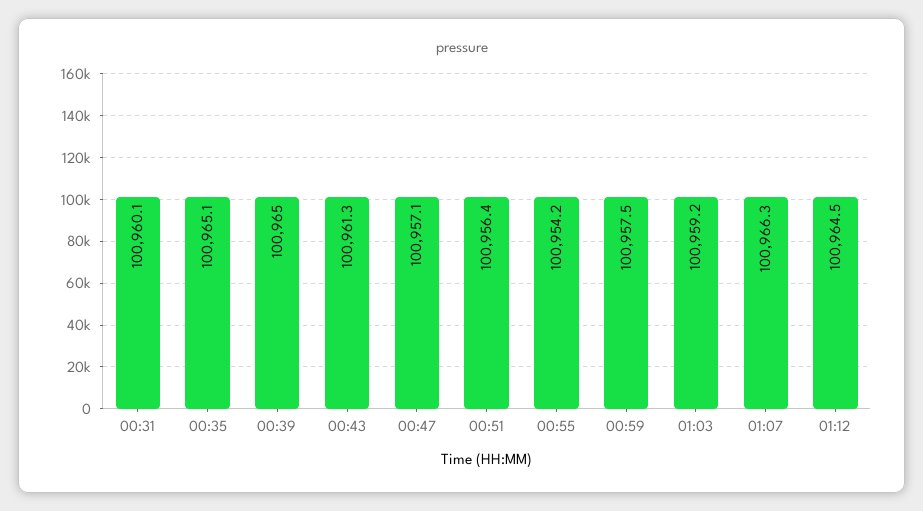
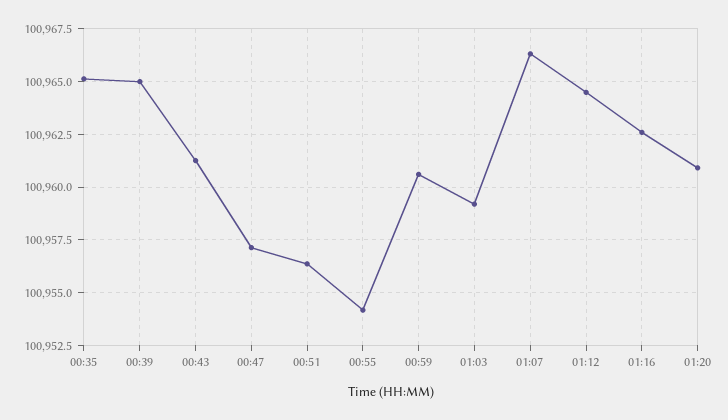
00:31: 100960.1 -> none
00:59: 100957.5 -> 100960.5
01:16: none -> 100962.5
01:20: none -> 100961

